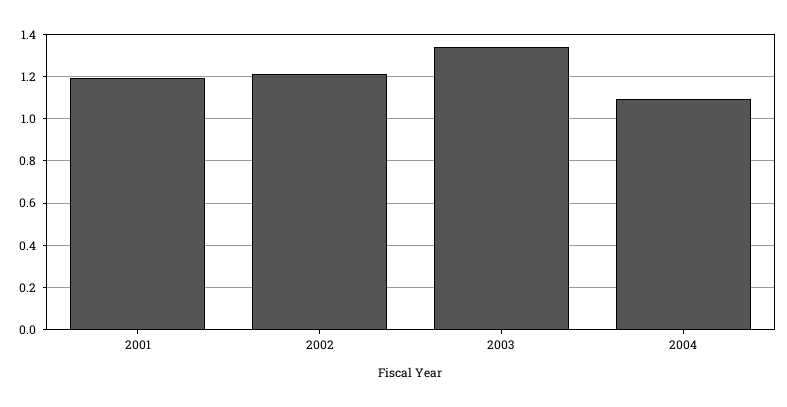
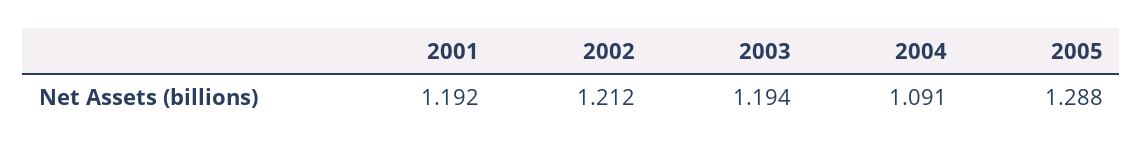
2003: 1.35 -> 1.194
2005: none -> 1.288

